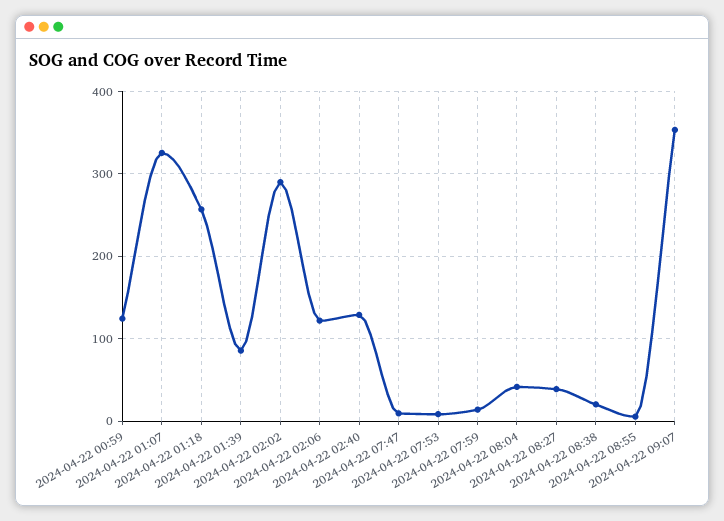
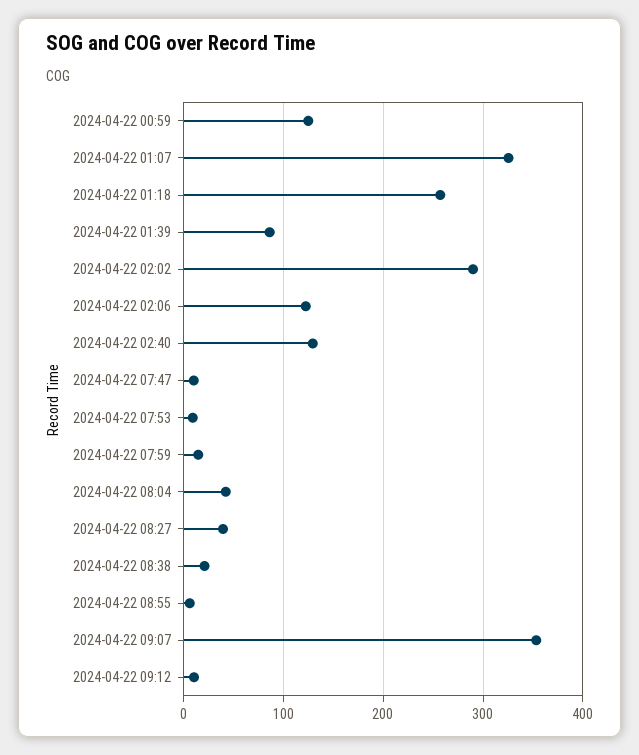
2024-04-22 09:12: none -> 10

